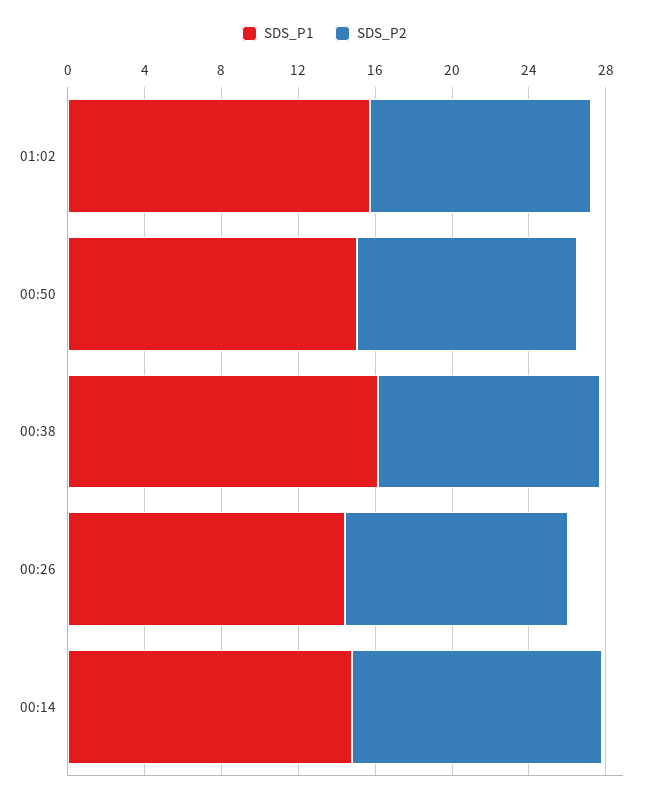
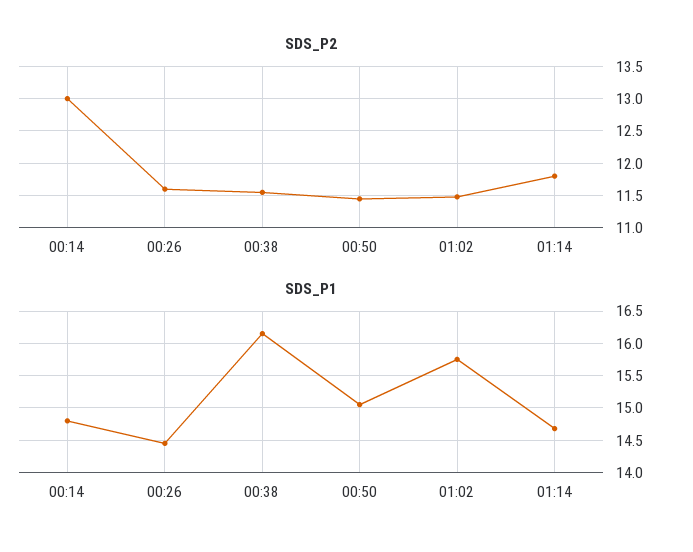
SDS_P2, 01:14: none -> 11.8
SDS_P1, 01:14: none -> 14.7

